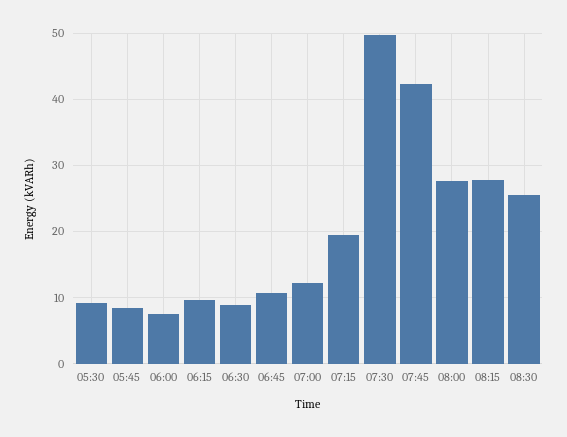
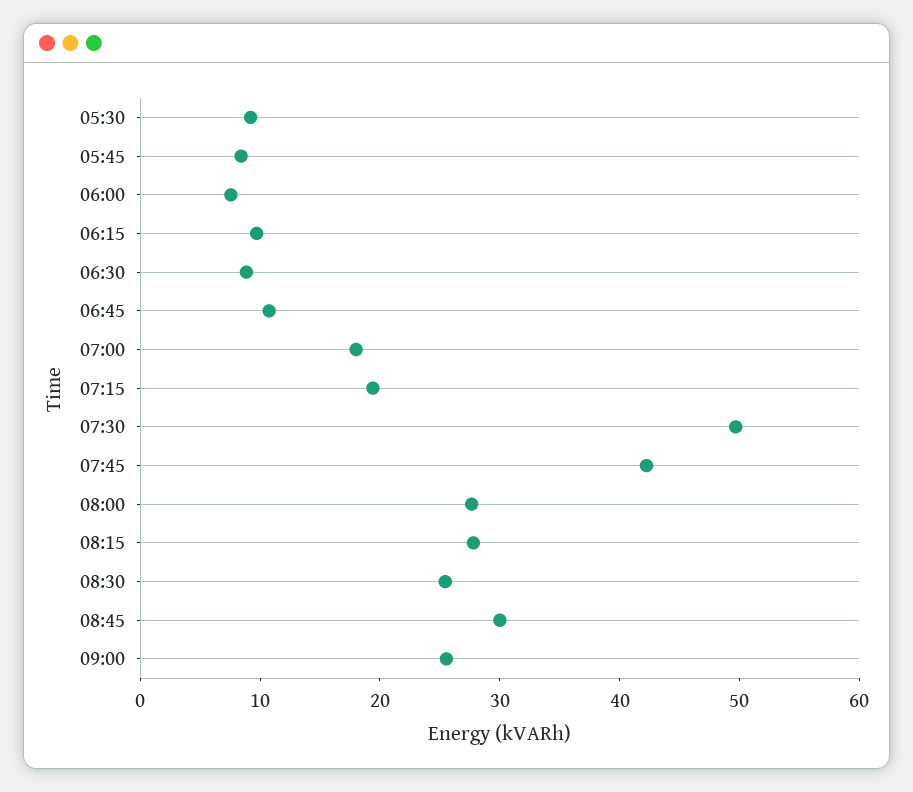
07:00: 12 -> 18
08:45: none -> 30
09:00: none -> 26

